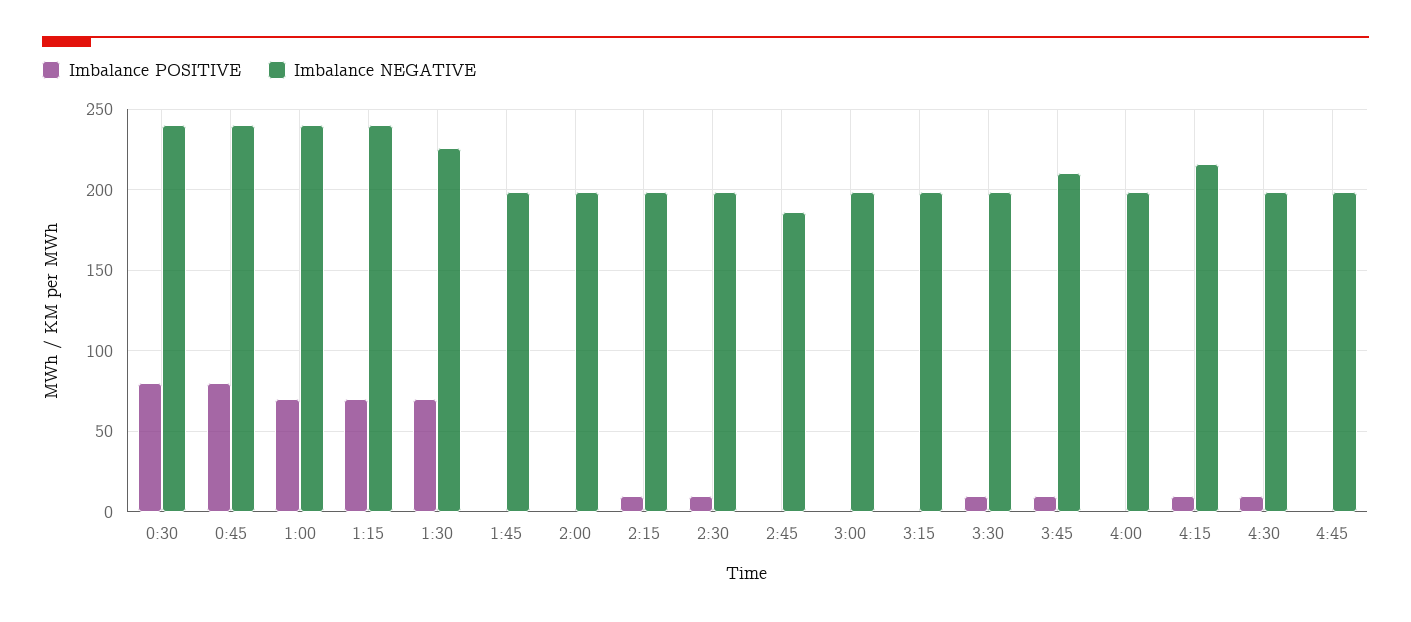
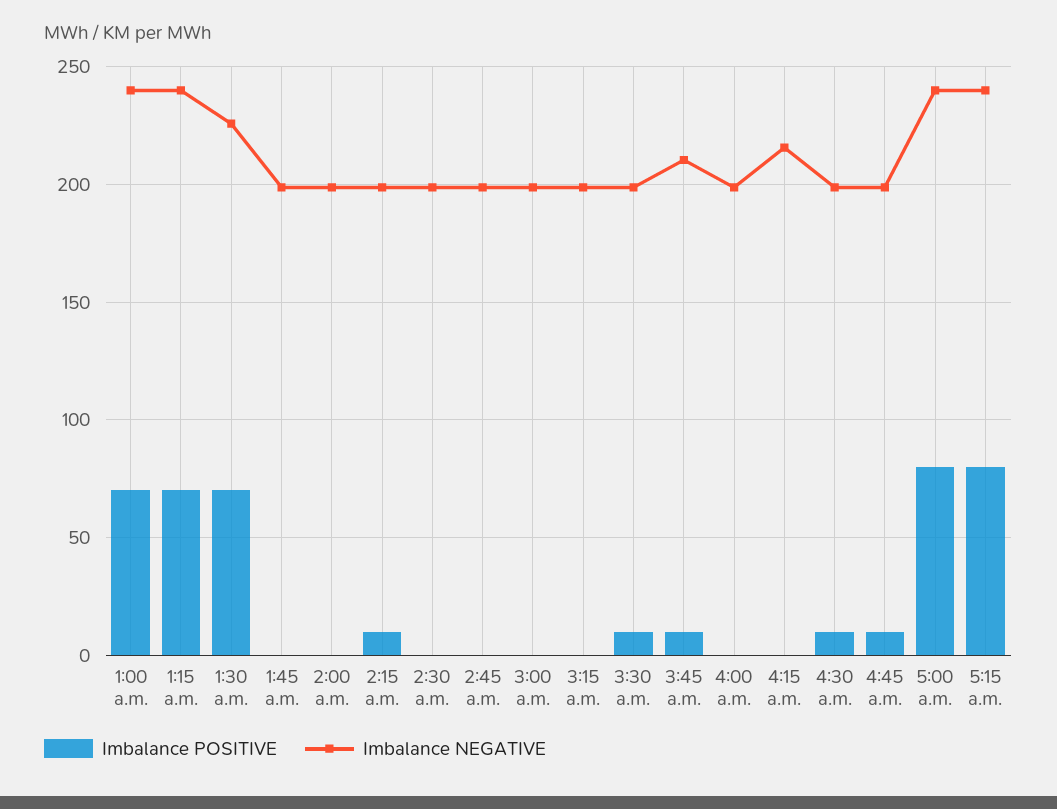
Imbalance POSITIVE, 0:30: 80 -> none
Imbalance NEGATIVE, 0:30: 240 -> none
Imbalance POSITIVE, 0:45: 80 -> none
Imbalance NEGATIVE, 0:45: 240 -> none
Imbalance POSITIVE, 2:30: 10 -> 0
Imbalance NEGATIVE, 2:45: 185 -> 200
Imbalance POSITIVE, 4:15: 10 -> 0
Imbalance POSITIVE, 4:45: 0 -> 10
Imbalance POSITIVE, 5:00 a.m.: none -> 80
Imbalance NEGATIVE, 5:00 a.m.: none -> 240
Imbalance POSITIVE, 5:15 a.m.: none -> 80
Imbalance NEGATIVE, 5:15 a.m.: none -> 240

